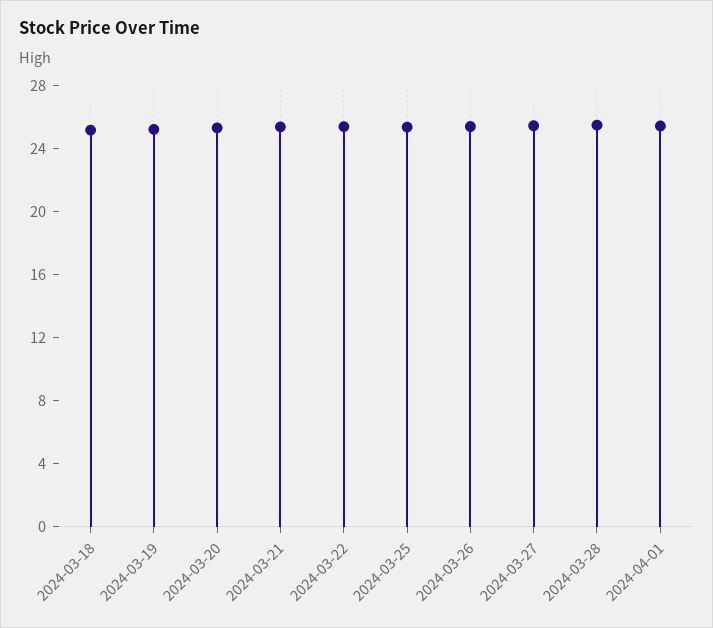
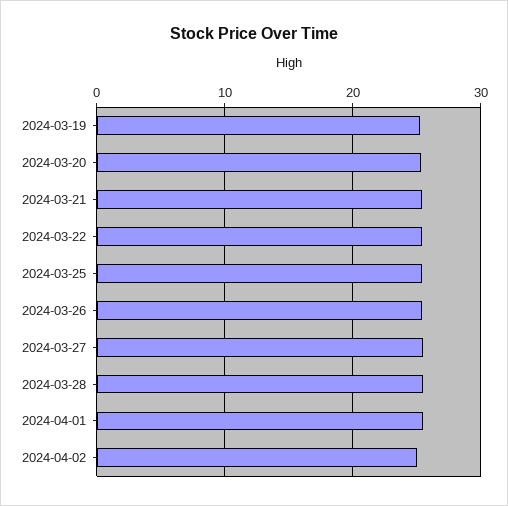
2024-03-18: 25 -> none
2024-04-02: none -> 25

